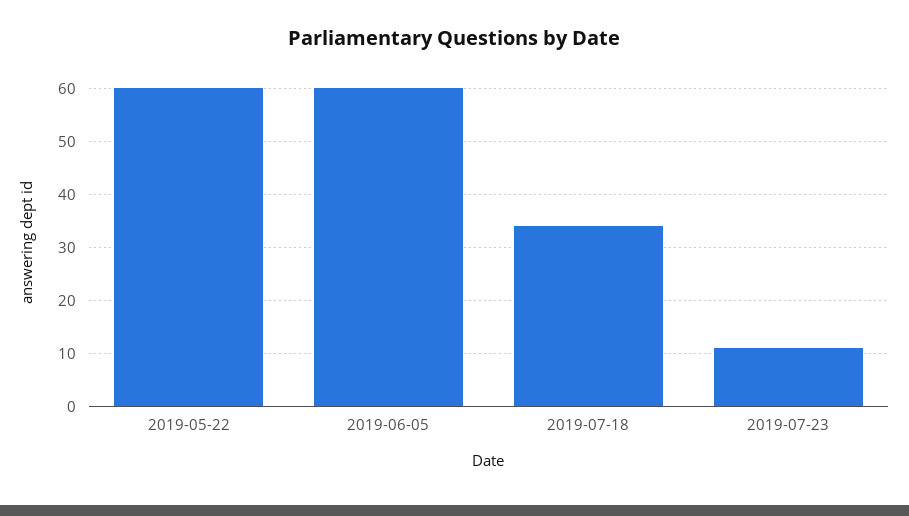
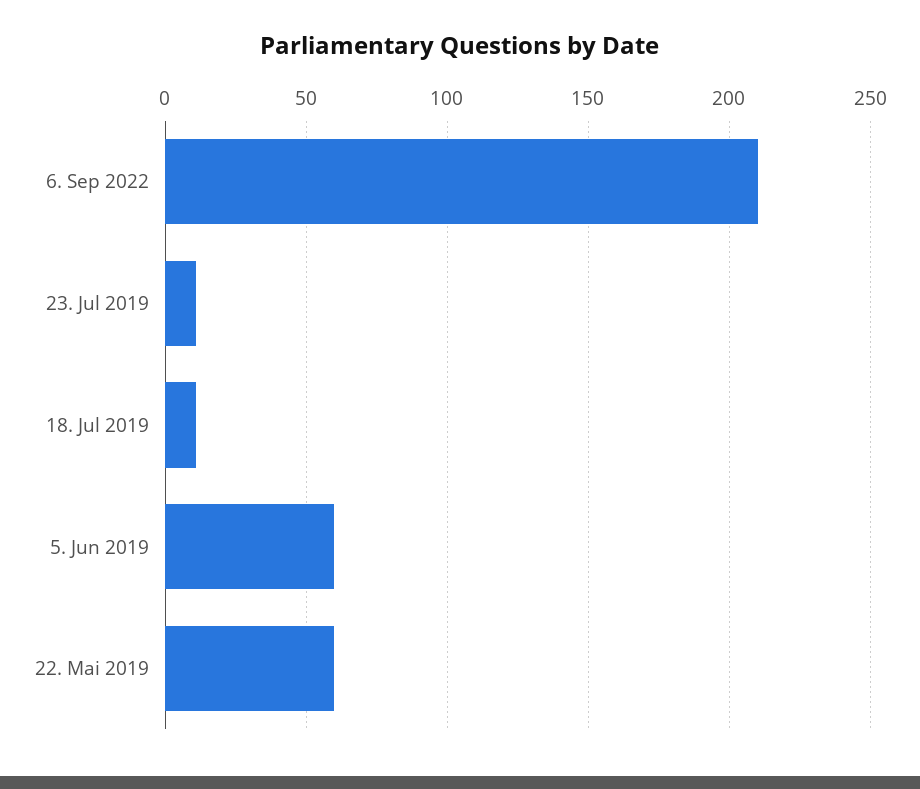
2019-07-18: 35 -> 10
6. Sep 2022: none -> 210

